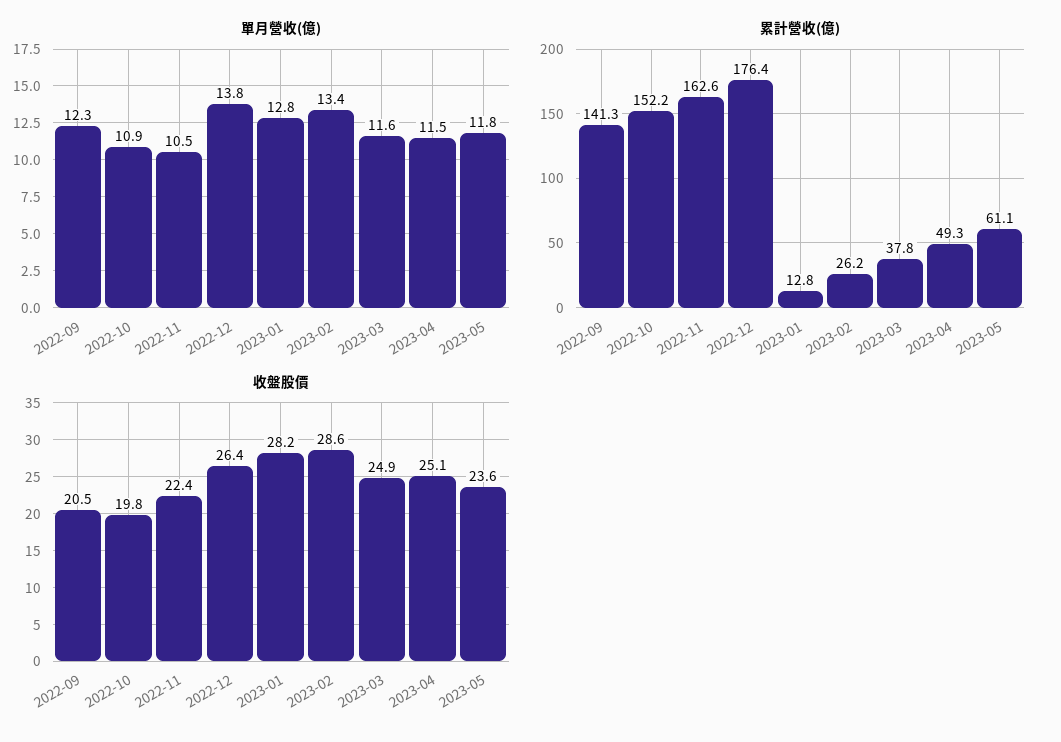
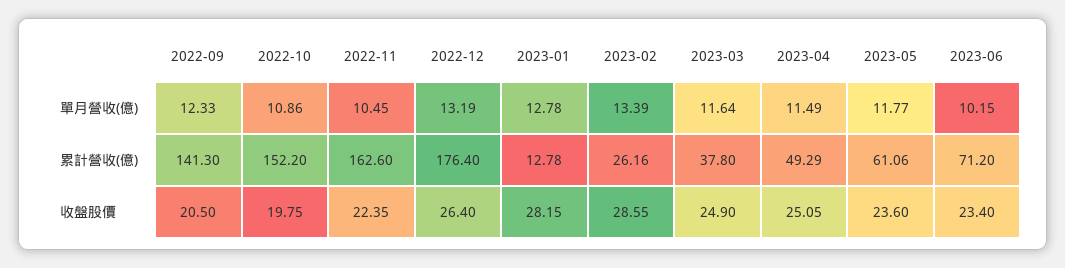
單月營收(億), 2022-12: 13.8 -> 13.19
單月營收(億), 2023-06: none -> 10.15
累計營收(億), 2023-06: none -> 71.2
收盤股價, 2023-06: none -> 23.4

